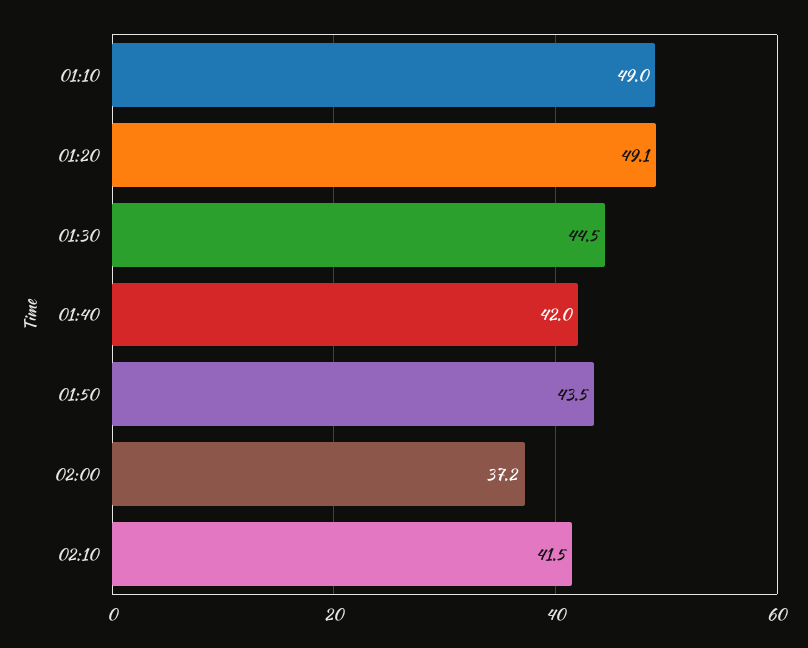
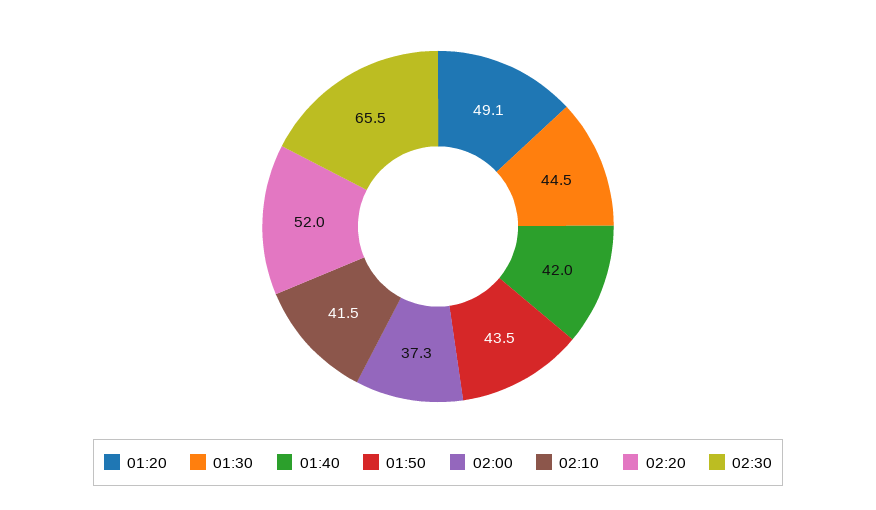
01:10: 49 -> none
02:00: 37.2 -> 37.3
02:20: none -> 52
02:30: none -> 65.5

